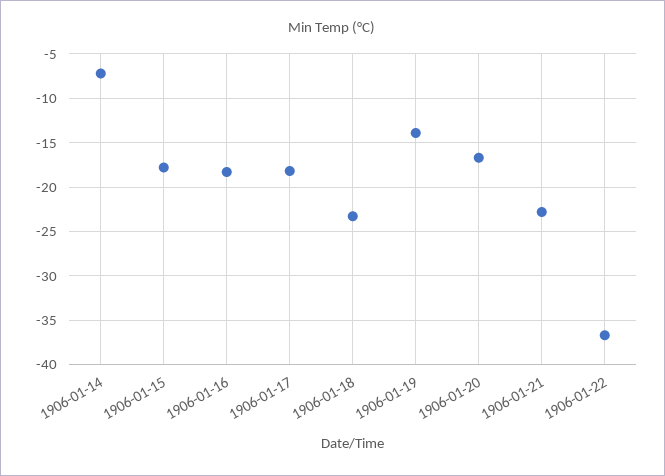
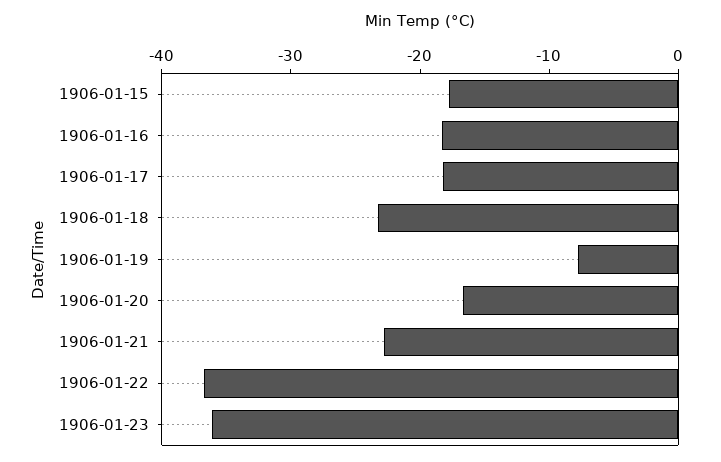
1906-01-14: -7 -> none
1906-01-19: -14 -> -8
1906-01-23: none -> -36

